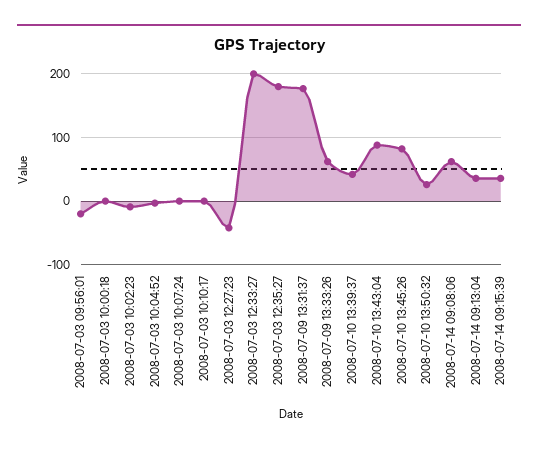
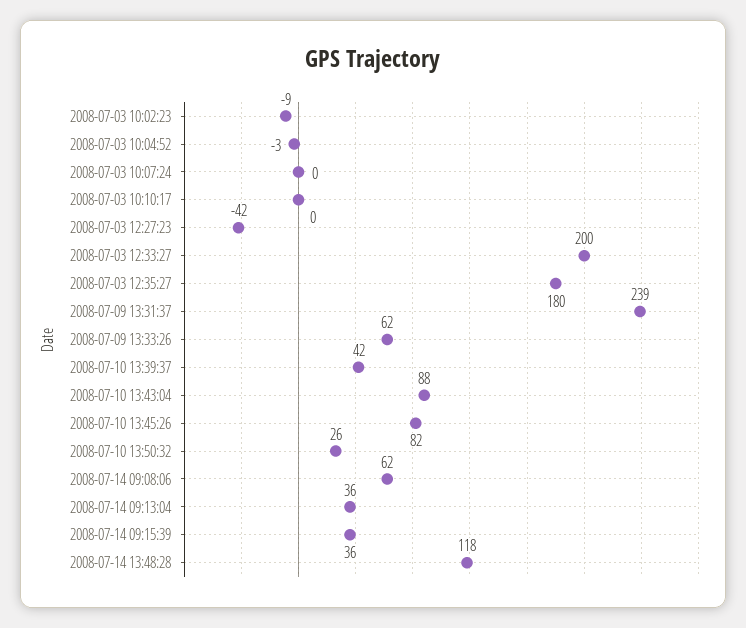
2008-07-03 09:56:01: -20 -> none
2008-07-03 10:00:18: 0 -> none
2008-07-09 13:31:37: 180 -> 239
2008-07-14 13:48:28: none -> 118

